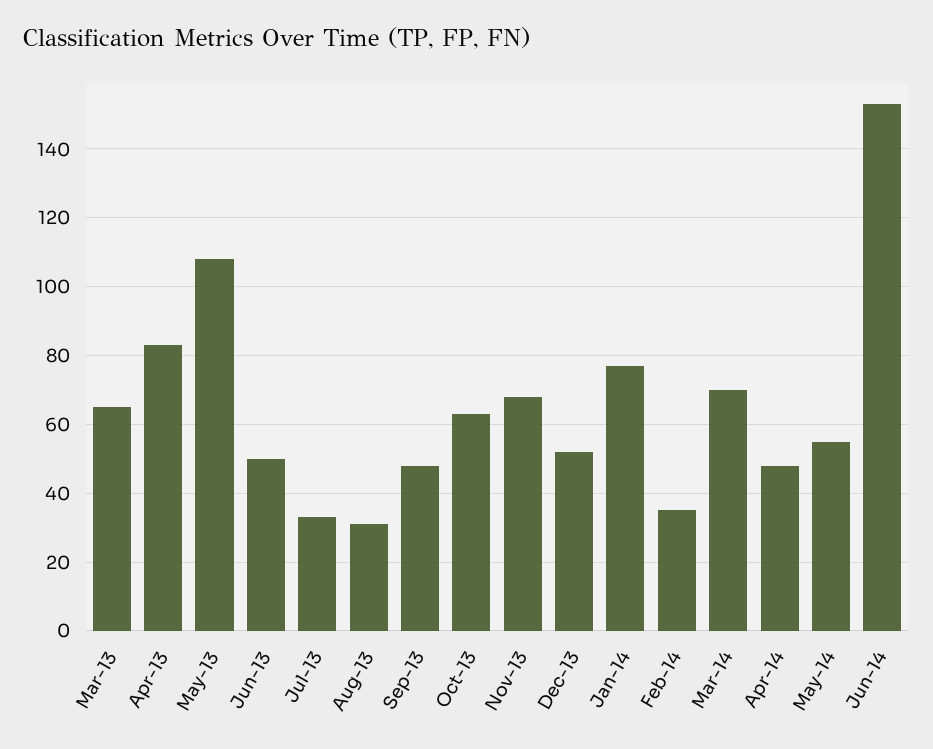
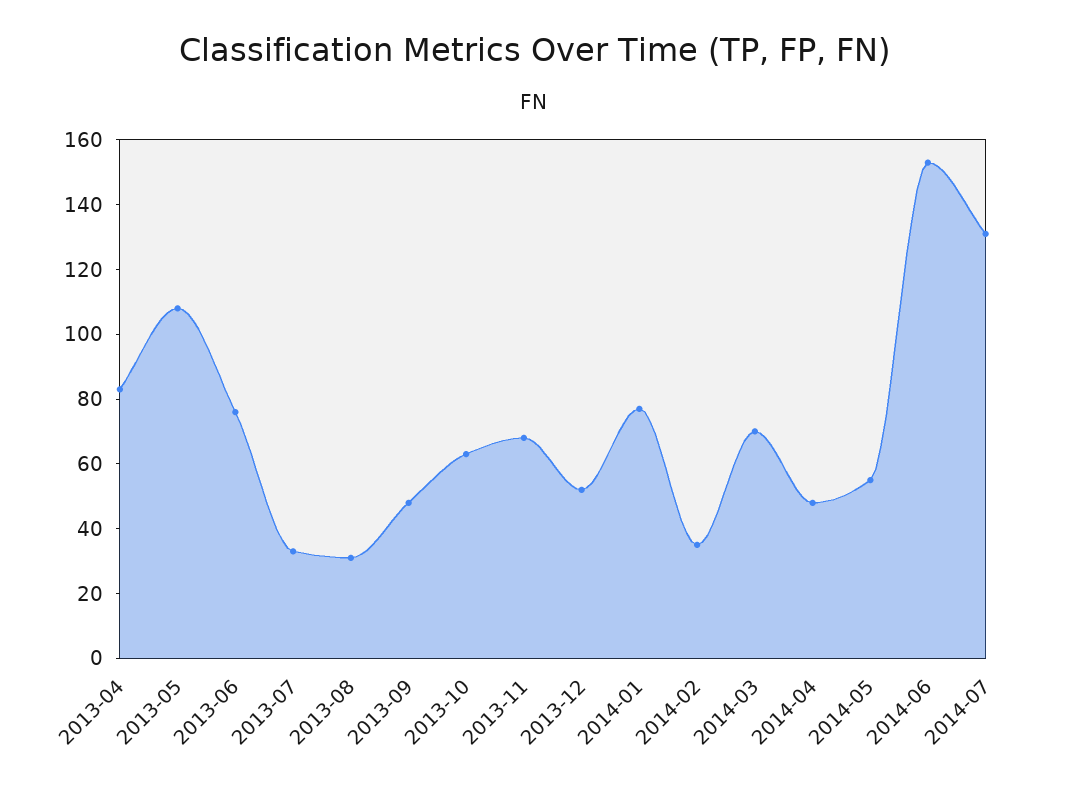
Mar-13: 65 -> none
Jun-13: 50 -> 75
2014-07: none -> 130

